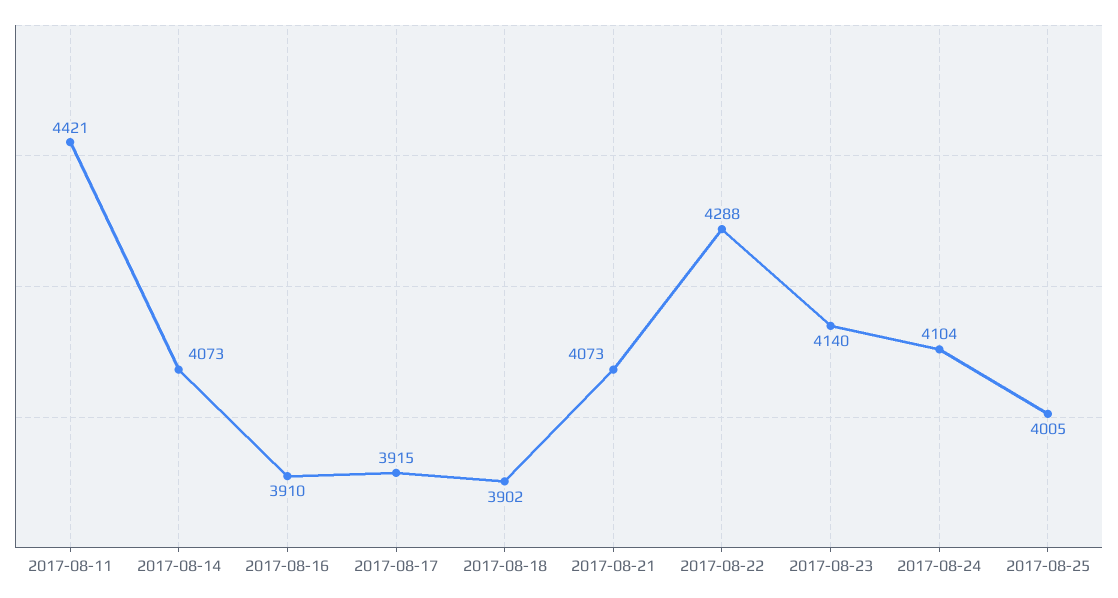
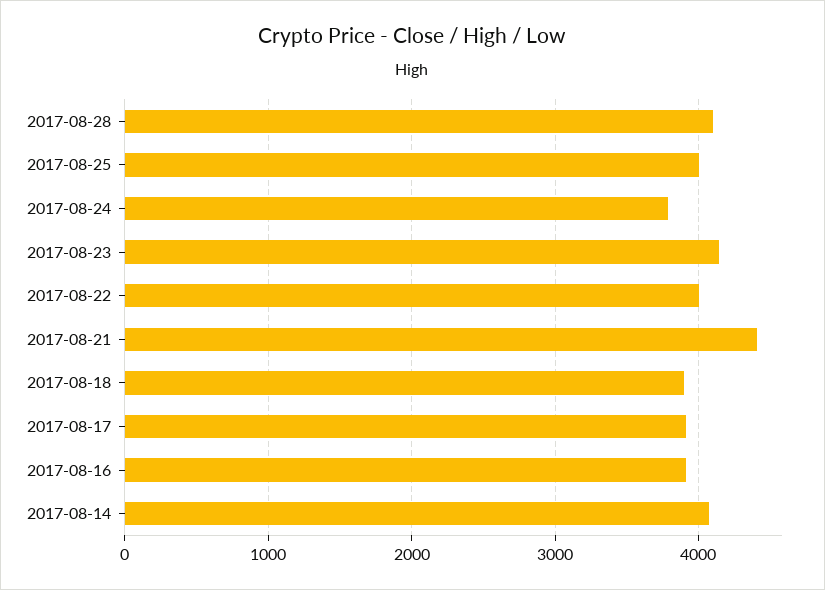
2017-08-11: 4421 -> none
2017-08-21: 4073 -> 4400
2017-08-22: 4288 -> 4000
2017-08-24: 4104 -> 3800
2017-08-28: none -> 4100

